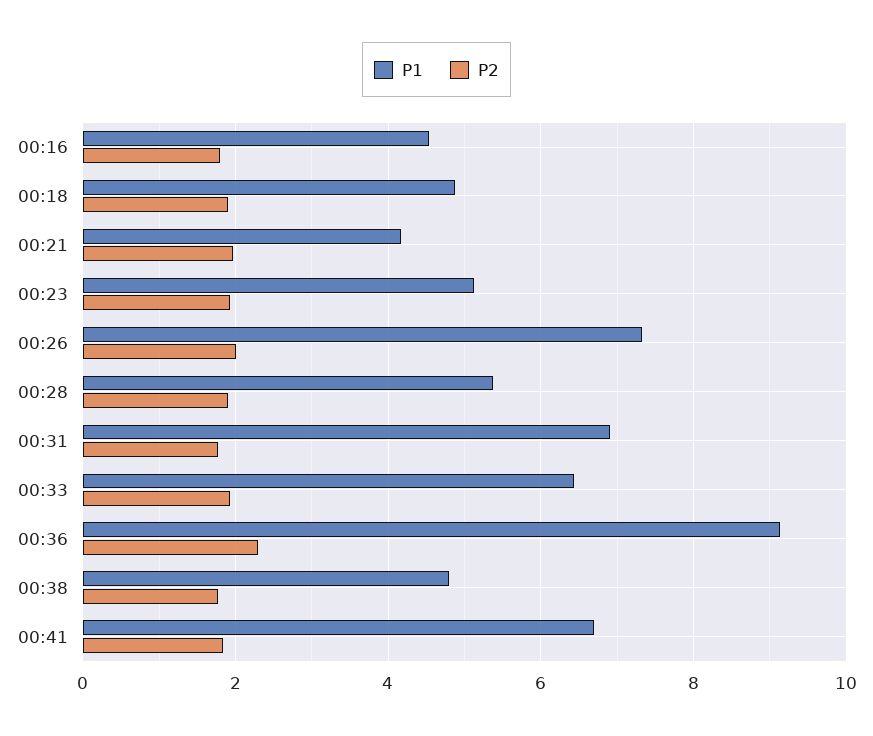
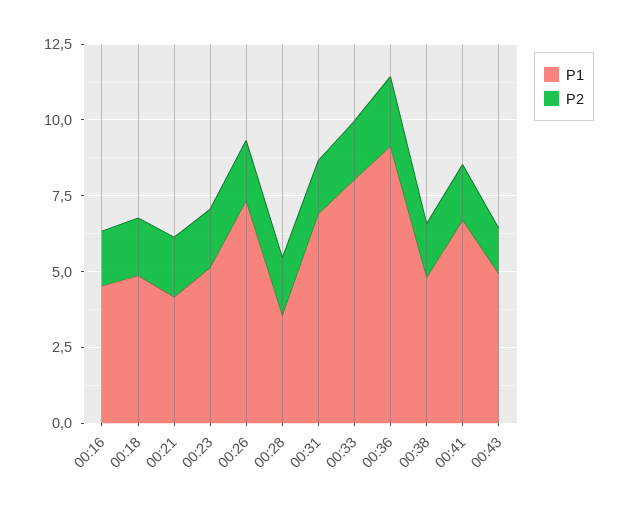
P1, 00:28: 5.4 -> 3.5
P1, 00:33: 6.4 -> 8
P1, 00:43: none -> 5
P2, 00:43: none -> 1.5

